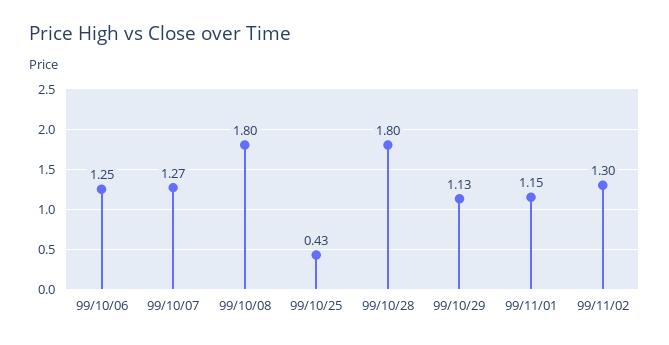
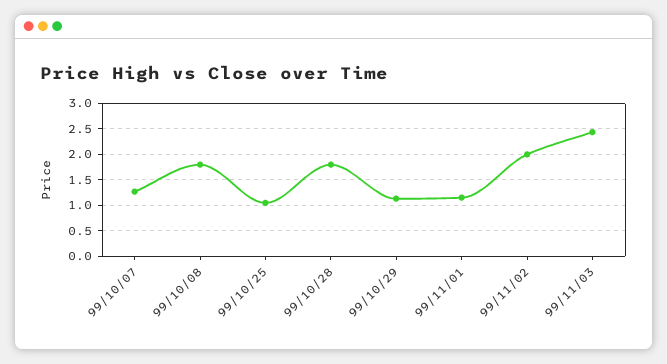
99/10/06: 1.25 -> none
99/10/25: 0.43 -> 1
99/11/02: 1.3 -> 2
99/11/03: none -> 2.5

